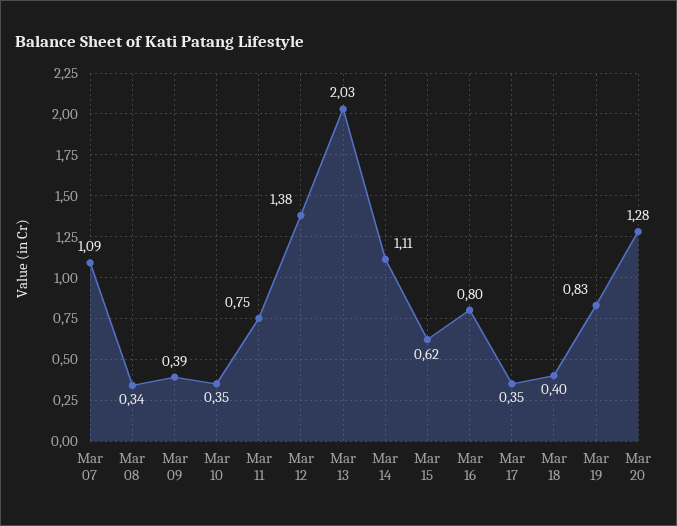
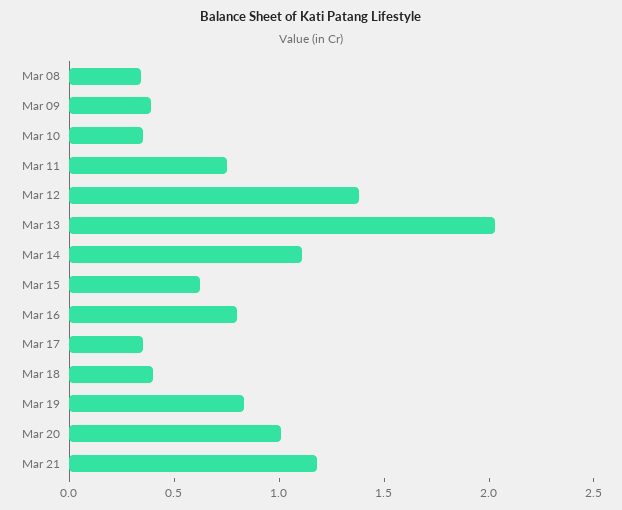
Mar 07: 1.09 -> none
Mar 20: 1.28 -> 1
Mar 21: none -> 1.2

